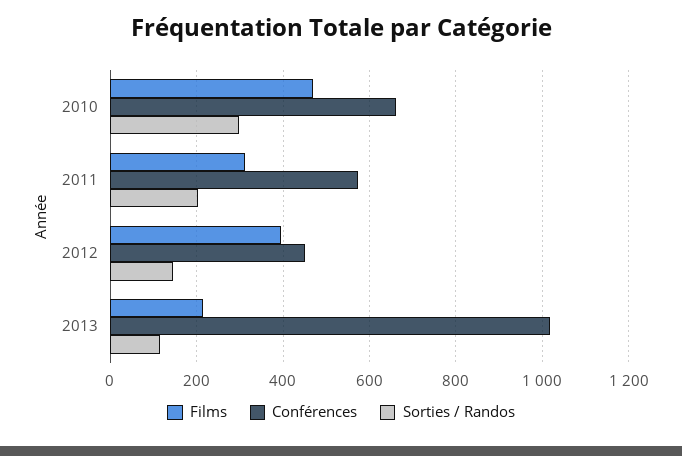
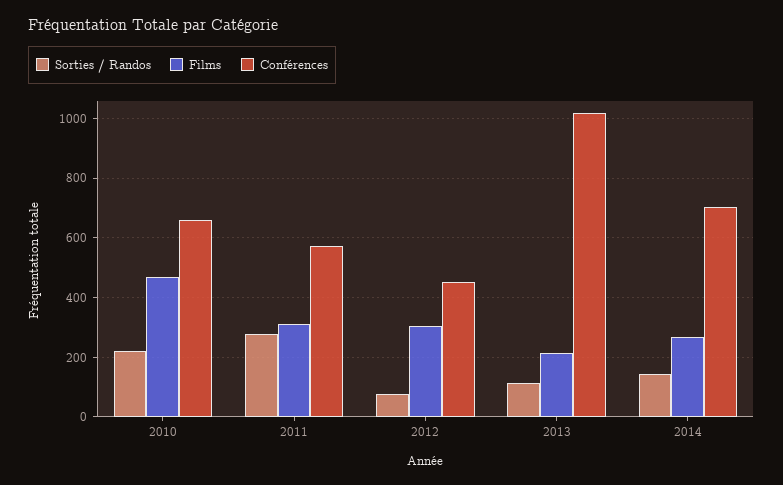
Sorties / Randos, 2010: 300 -> 225
Sorties / Randos, 2011: 200 -> 275
Films, 2012: 400 -> 300
Sorties / Randos, 2012: 140 -> 75
Sorties / Randos, 2014: none -> 150
Films, 2014: none -> 275
Conférences, 2014: none -> 700

